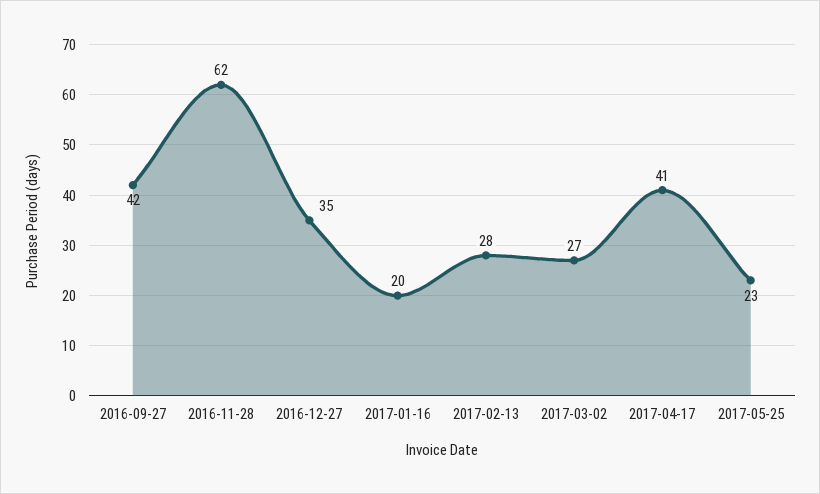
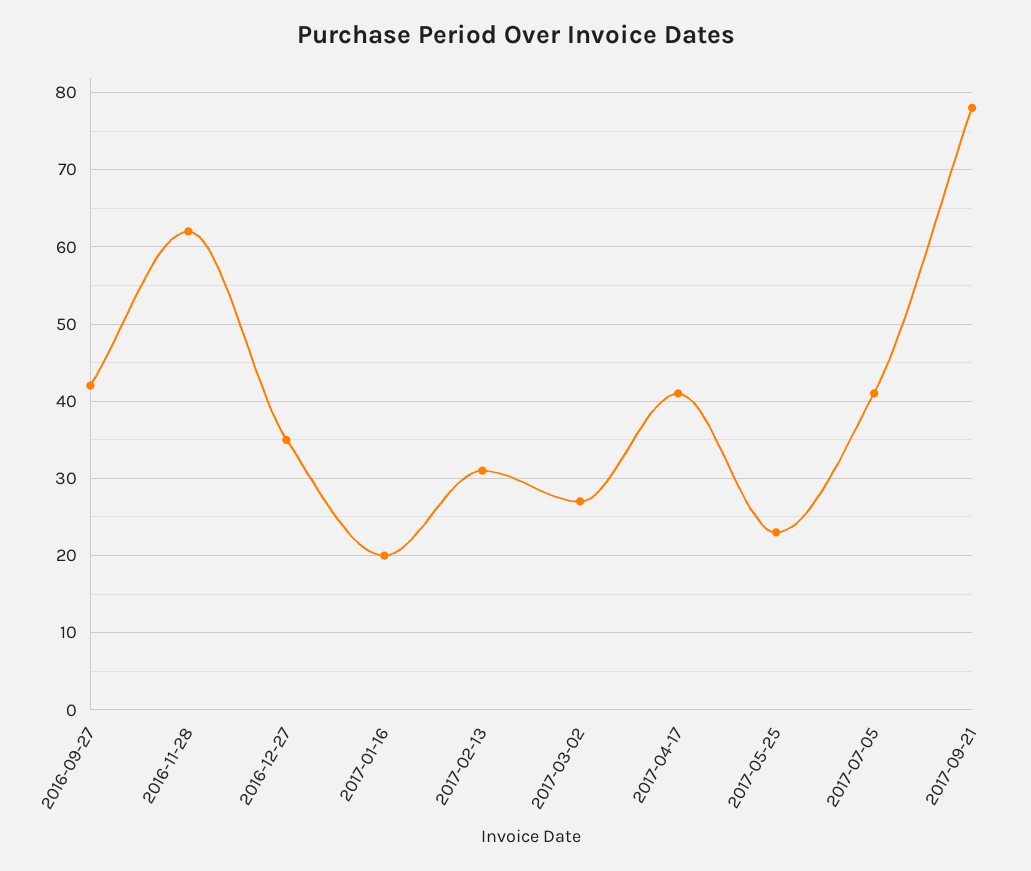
2017-02-13: 28 -> 31
2017-07-05: none -> 41
2017-09-21: none -> 78

